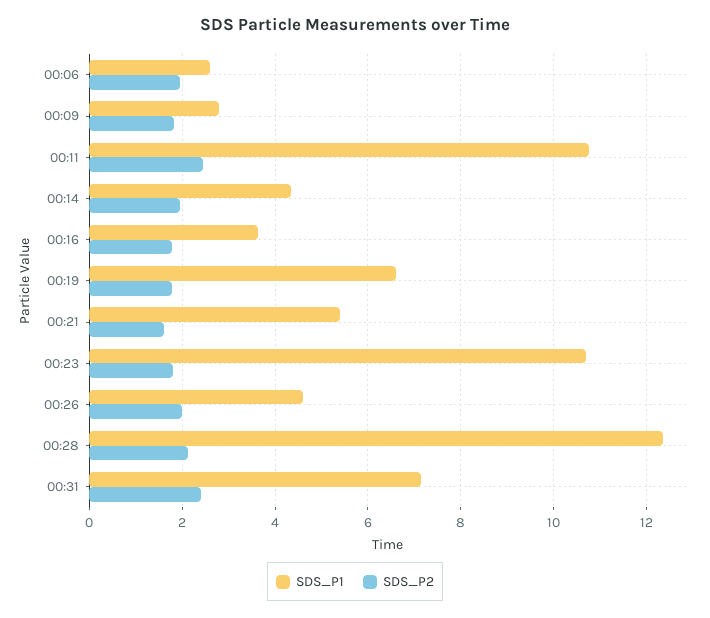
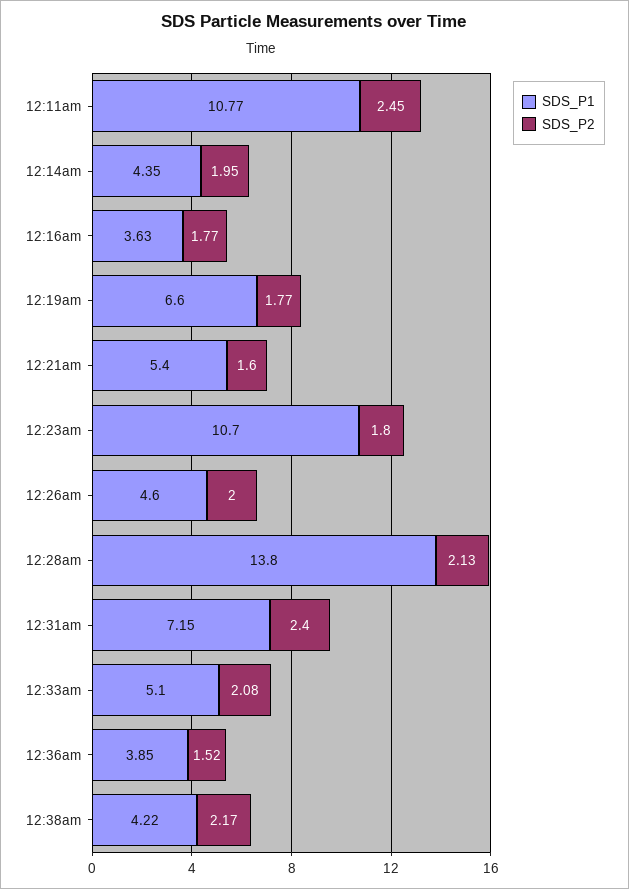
SDS_P1, 00:06: 2.6 -> none
SDS_P2, 00:06: 2 -> none
SDS_P1, 00:09: 2.8 -> none
SDS_P2, 00:09: 1.8 -> none
SDS_P1, 00:28: 12.4 -> 13.8
SDS_P1, 12:33am: none -> 5.1
SDS_P2, 12:33am: none -> 2.08
SDS_P1, 12:36am: none -> 3.85
SDS_P2, 12:36am: none -> 1.52
SDS_P1, 12:38am: none -> 4.22
SDS_P2, 12:38am: none -> 2.17

